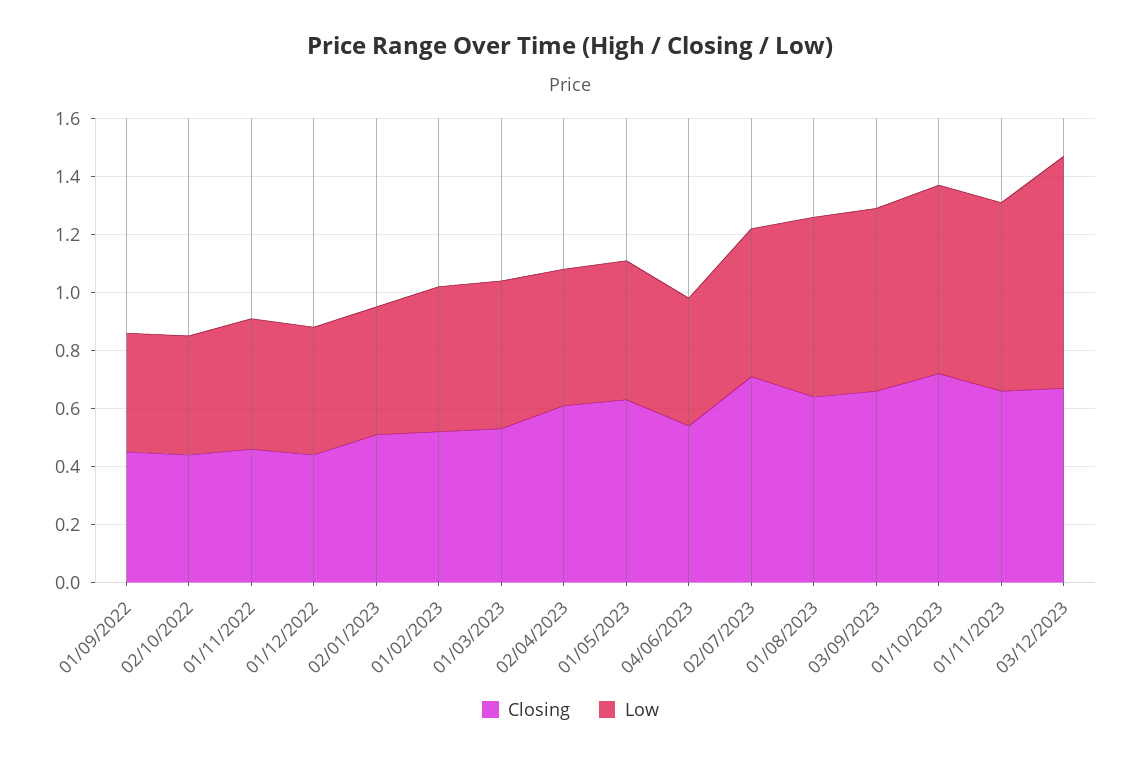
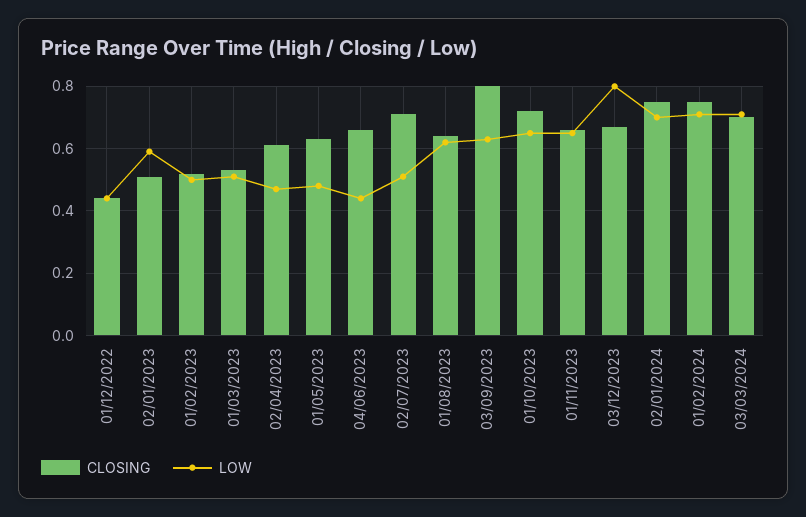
Closing, 01/09/2022: 0.45 -> none
Low, 01/09/2022: 0.4 -> none
Closing, 02/10/2022: 0.45 -> none
Low, 02/10/2022: 0.4 -> none
Closing, 01/11/2022: 0.45 -> none
Low, 01/11/2022: 0.45 -> none
Low, 02/01/2023: 0.45 -> 0.6
Closing, 04/06/2023: 0.55 -> 0.65
Closing, 03/09/2023: 0.65 -> 0.8
Closing, 02/01/2024: none -> 0.75
Low, 02/01/2024: none -> 0.7
Closing, 01/02/2024: none -> 0.75
Low, 01/02/2024: none -> 0.7
Closing, 03/03/2024: none -> 0.7
Low, 03/03/2024: none -> 0.7

